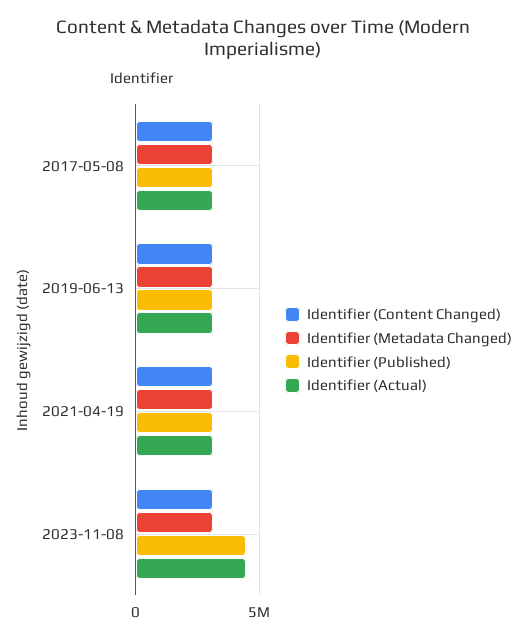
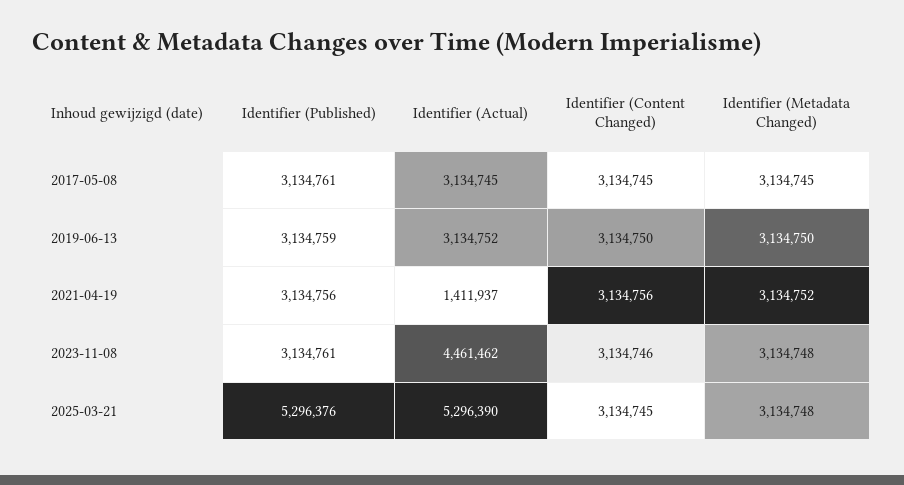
Identifier (Actual), 2021-04-19: 3000000 -> 1411937
Identifier (Published), 2023-11-08: 4500000 -> 3134761
Identifier (Published), 2025-03-21: none -> 5296376
Identifier (Actual), 2025-03-21: none -> 5296390
Identifier (Content Changed), 2025-03-21: none -> 3134745
Identifier (Metadata Changed), 2025-03-21: none -> 3134748

